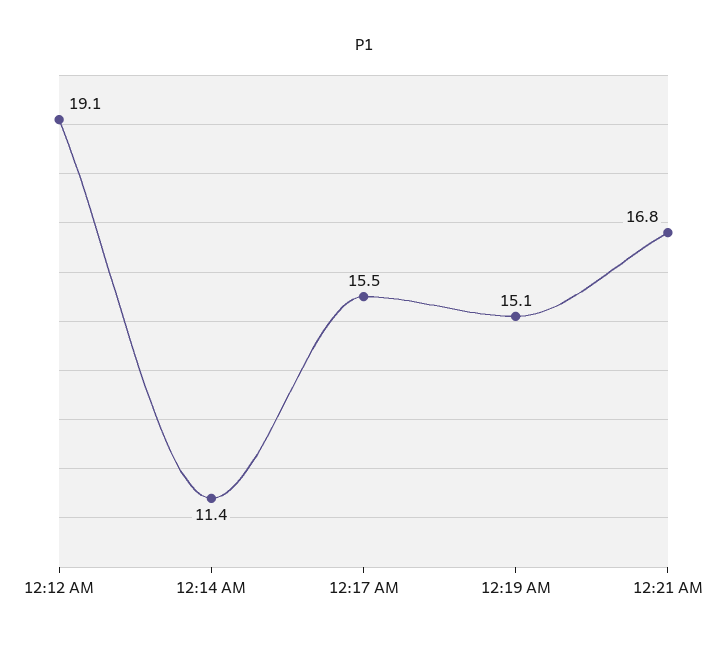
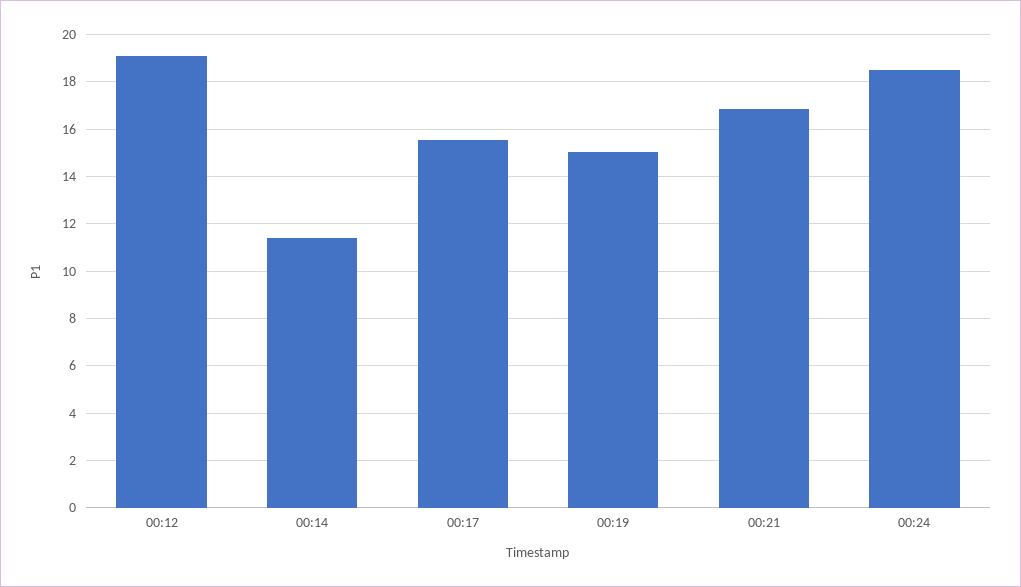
00:24: none -> 18.5

